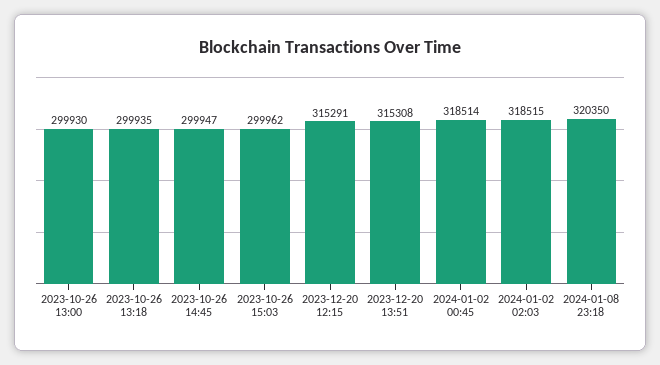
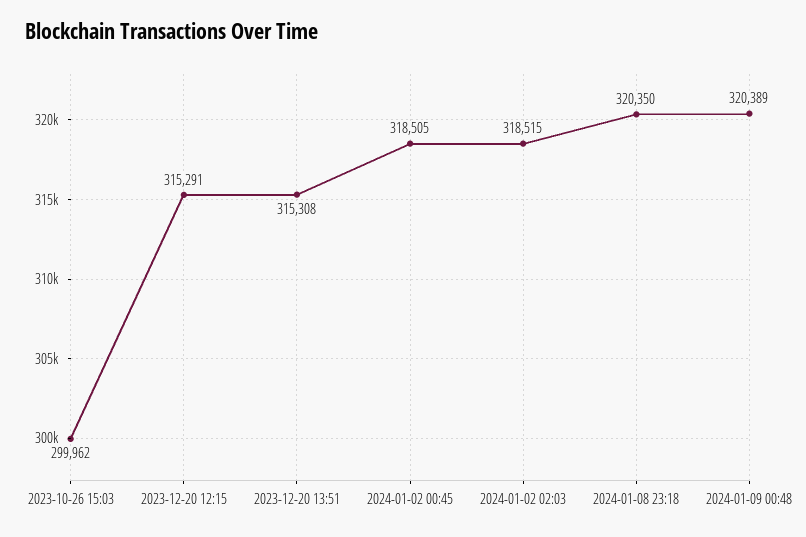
2023-10-26 13:00: 299930 -> none
2023-10-26 13:18: 299935 -> none
2023-10-26 14:45: 299947 -> none
2024-01-02 00:45: 318514 -> 318505
2024-01-09 00:48: none -> 320389

